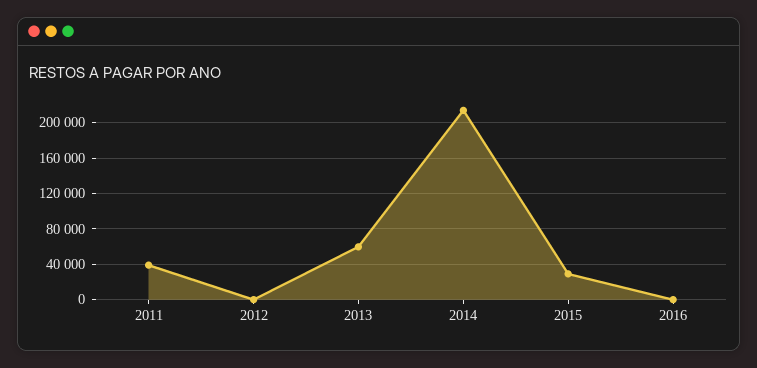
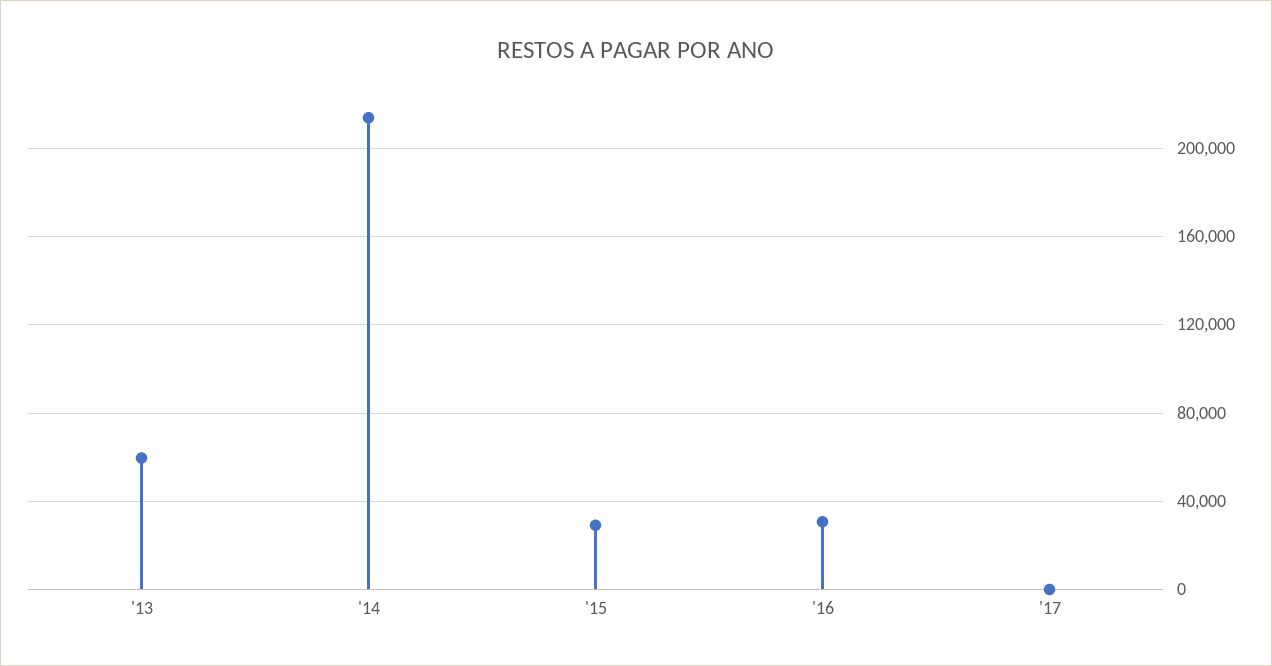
2011: 40000 -> none
2012: 0 -> none
2016: 0 -> 30000
'17: none -> 0

